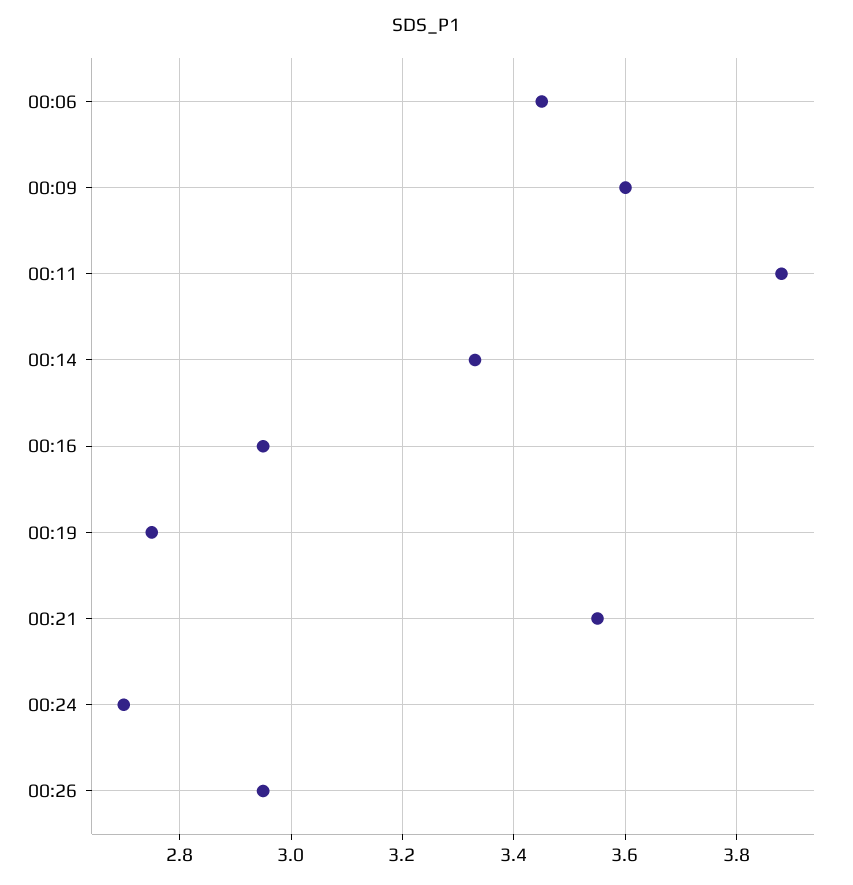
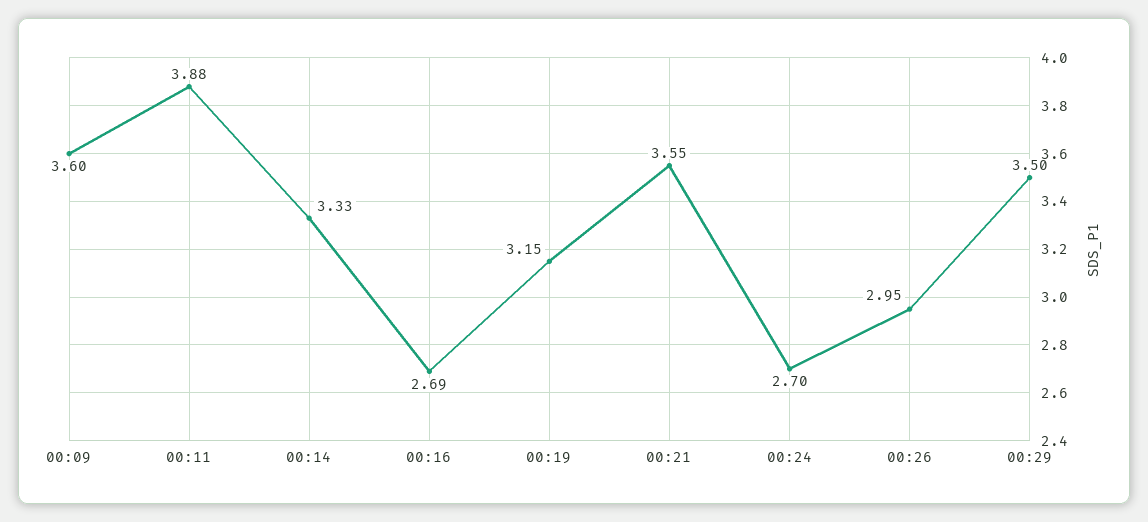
00:06: 3.45 -> none
00:16: 2.95 -> 2.69
00:19: 2.75 -> 3.15
00:29: none -> 3.5

